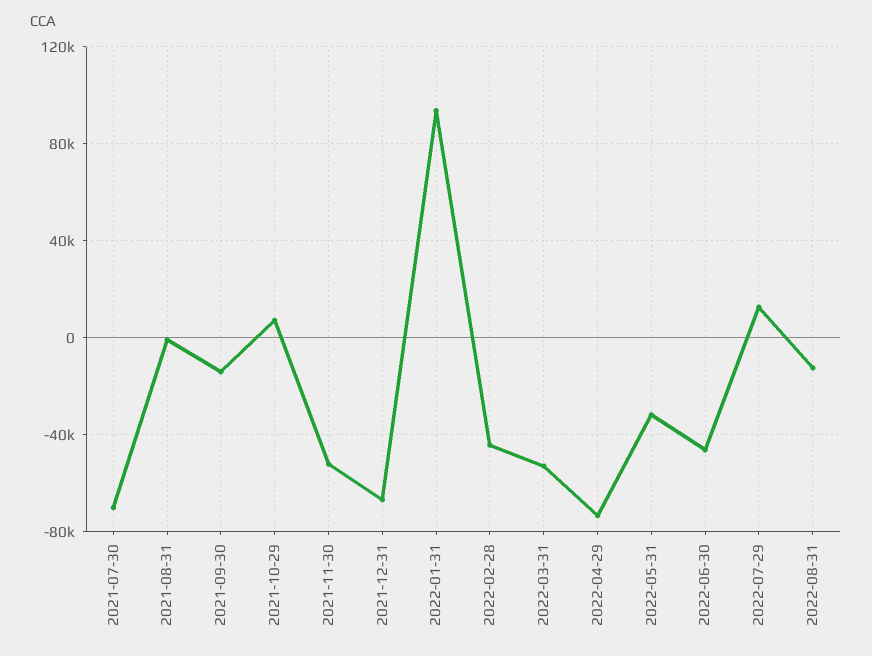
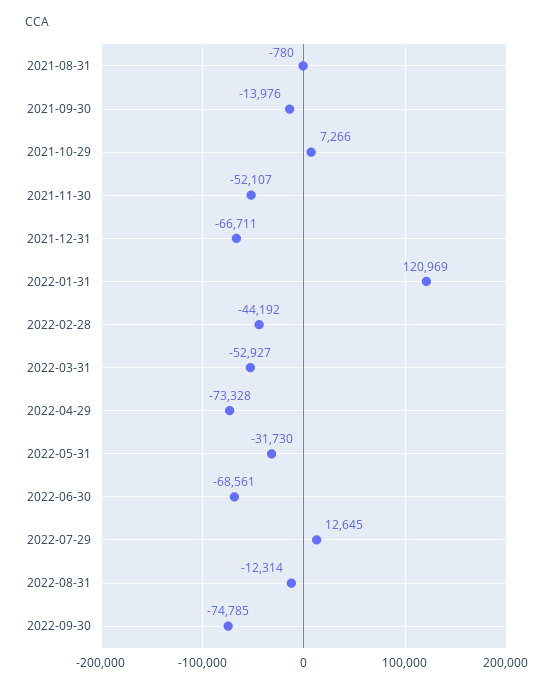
2021-07-30: -70000 -> none
2022-01-31: 95000 -> 120969
2022-06-30: -45000 -> -68561
2022-09-30: none -> -74785

